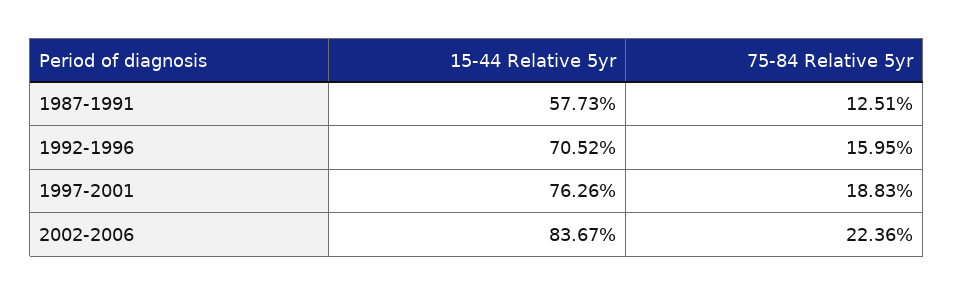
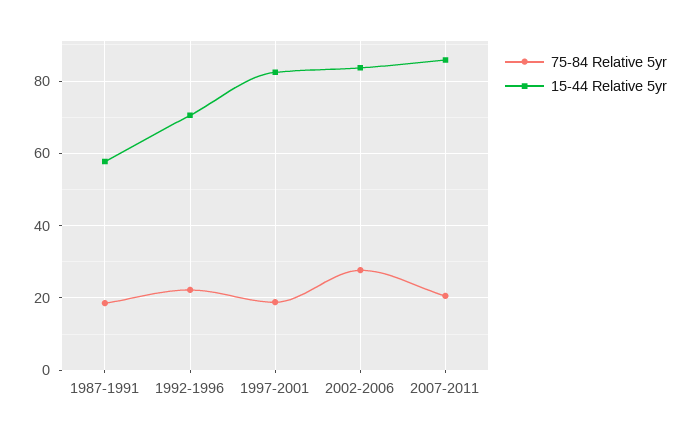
75-84 Relative 5yr, 1987-1991: 12.51 -> 18
75-84 Relative 5yr, 1992-1996: 15.95 -> 22
15-44 Relative 5yr, 1997-2001: 76.26 -> 82
75-84 Relative 5yr, 2002-2006: 22.36 -> 28
75-84 Relative 5yr, 2007-2011: none -> 20
15-44 Relative 5yr, 2007-2011: none -> 86

